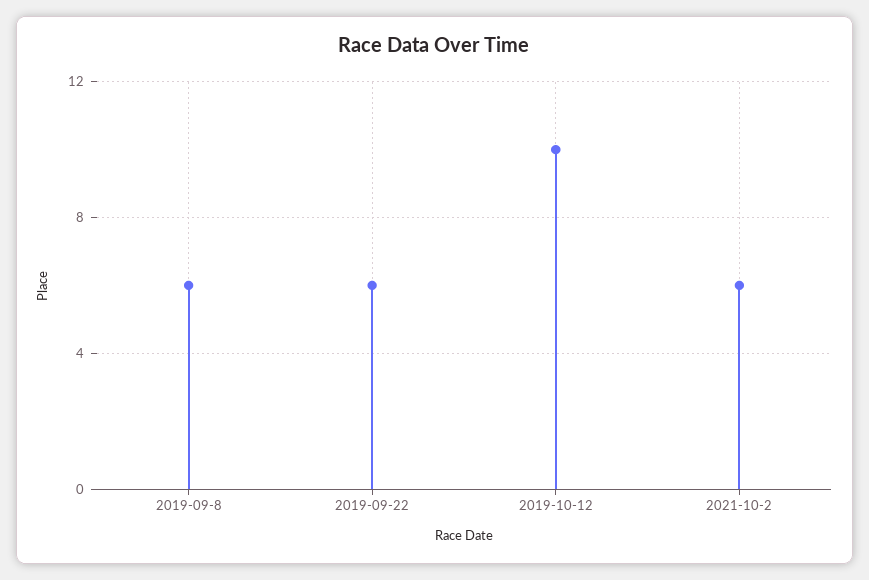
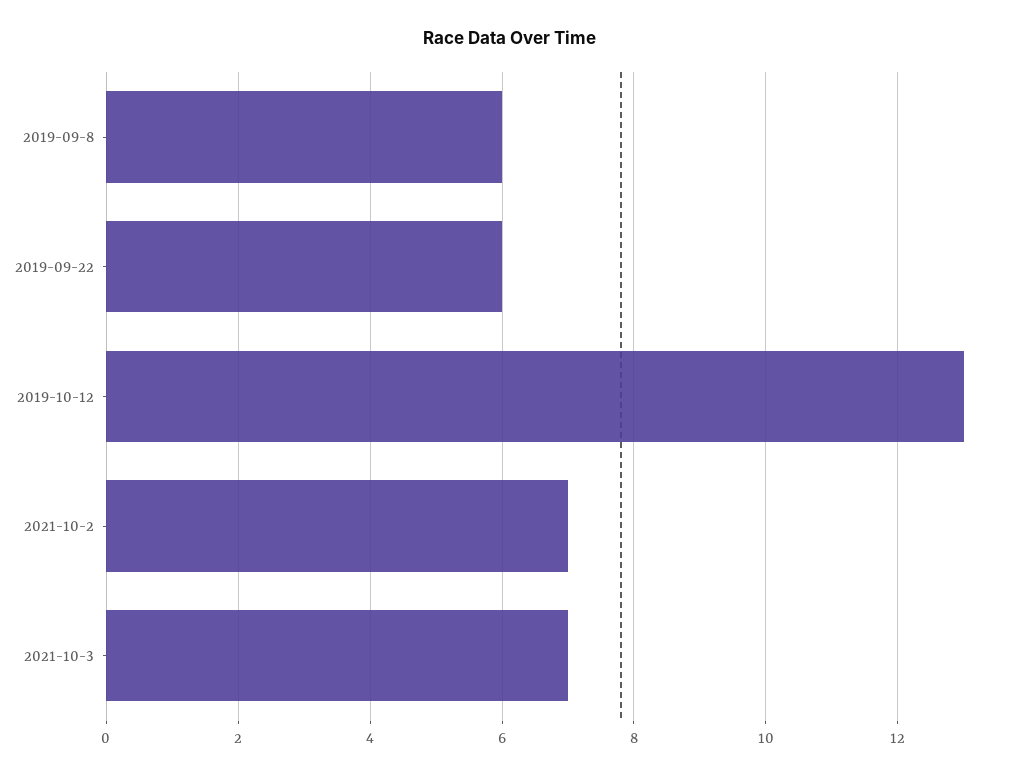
2019-10-12: 10 -> 13
2021-10-2: 6 -> 7
2021-10-3: none -> 7

